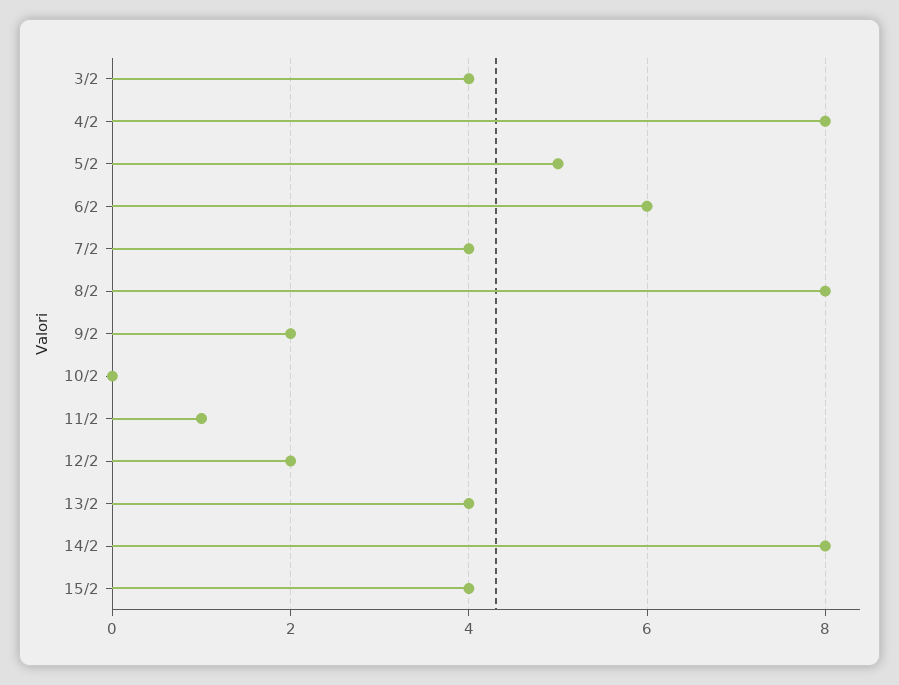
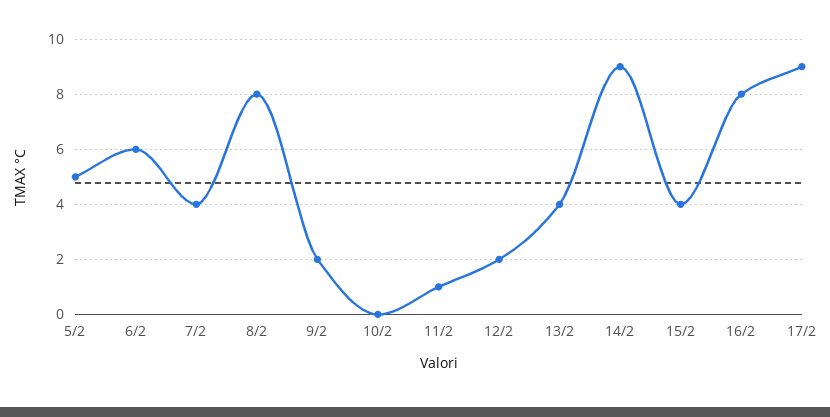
3/2: 4 -> none
4/2: 8 -> none
14/2: 8 -> 9
16/2: none -> 8
17/2: none -> 9

